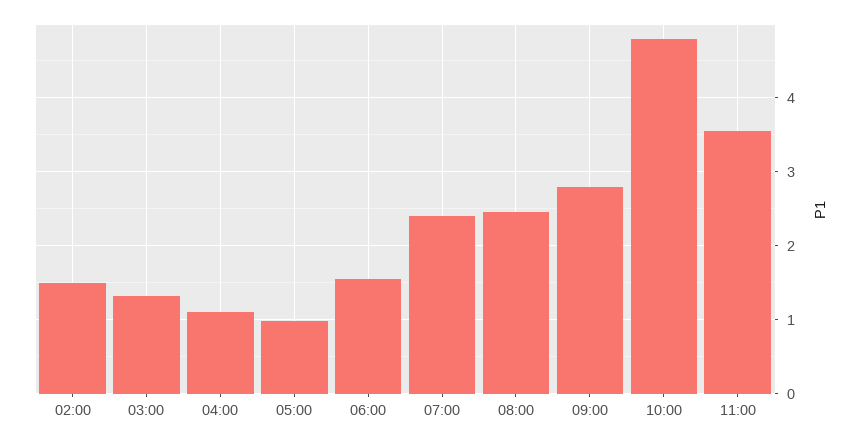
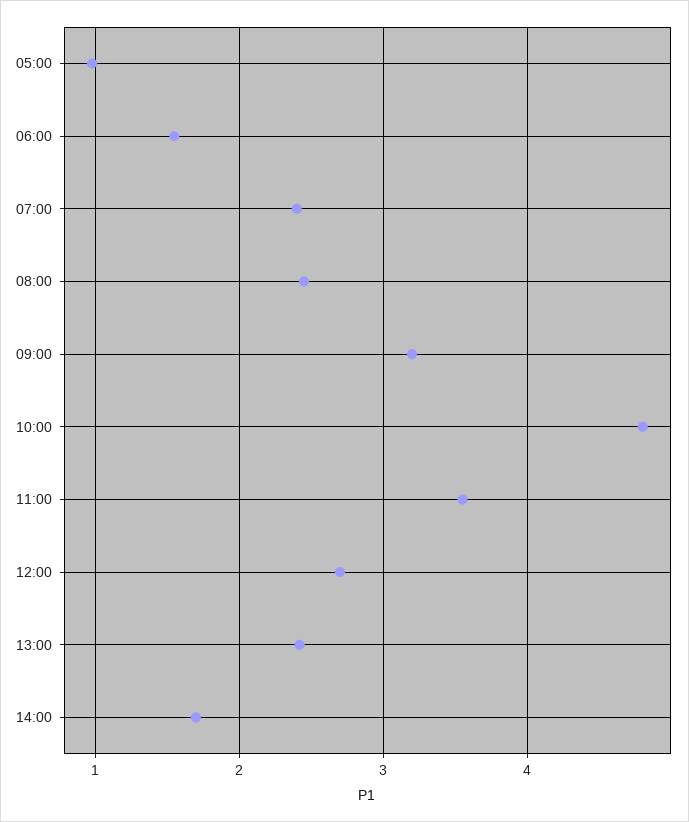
02:00: 1.5 -> none
03:00: 1.3 -> none
04:00: 1.1 -> none
09:00: 2.8 -> 3.2
12:00: none -> 2.7
13:00: none -> 2.4
14:00: none -> 1.7

